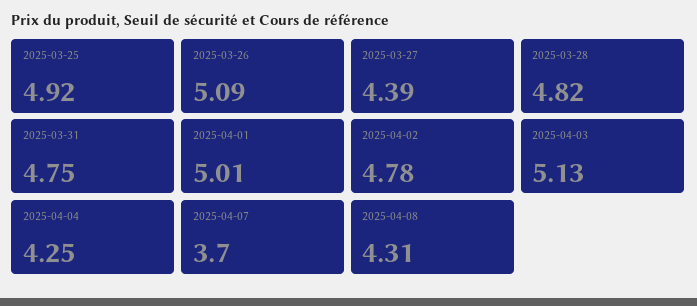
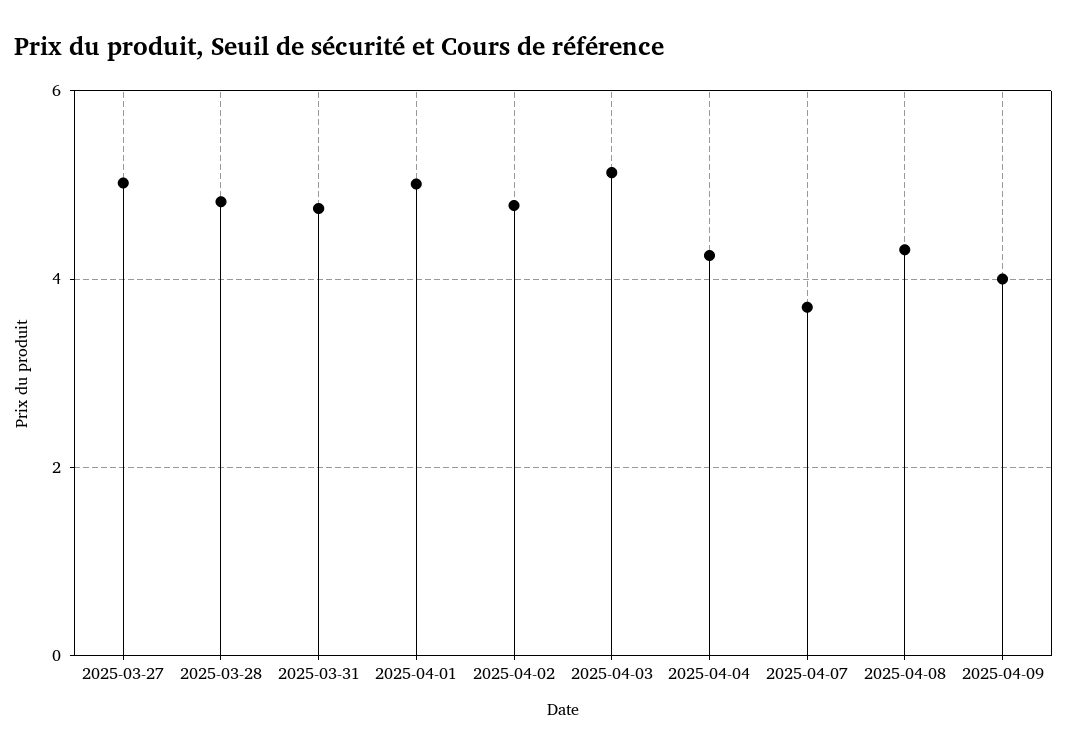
2025-03-25: 4.92 -> none
2025-03-26: 5.09 -> none
2025-03-27: 4.39 -> 5
2025-04-09: none -> 4

